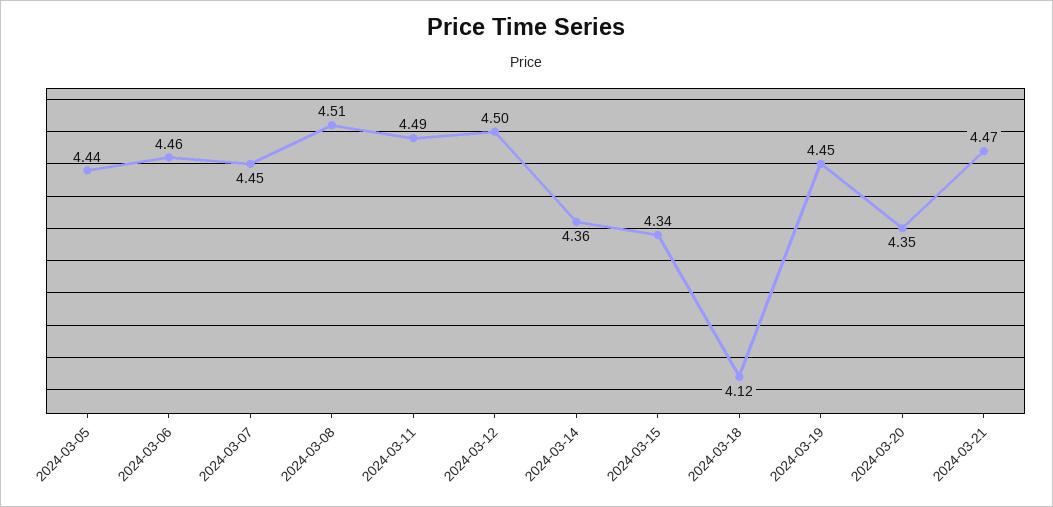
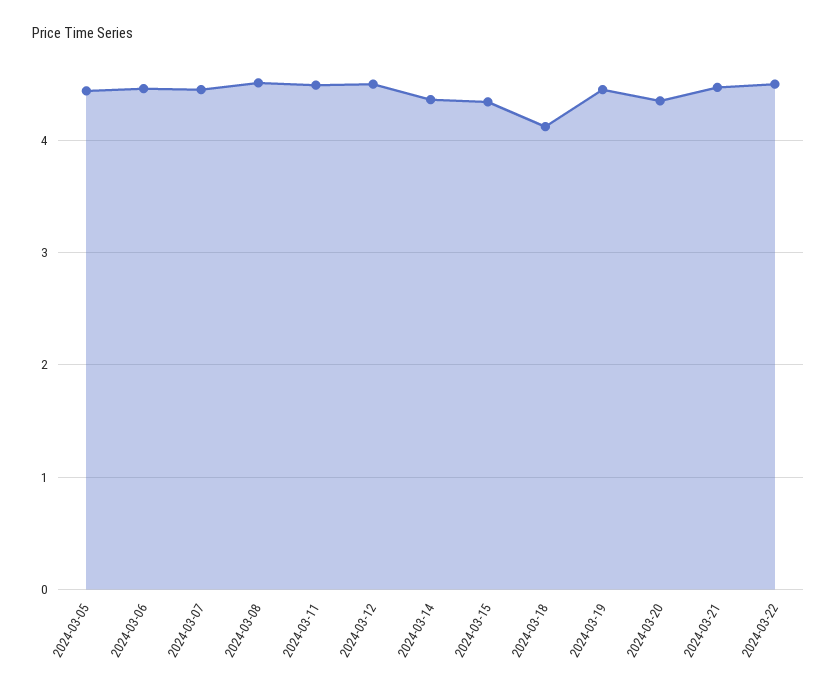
2024-03-22: none -> 4.5

